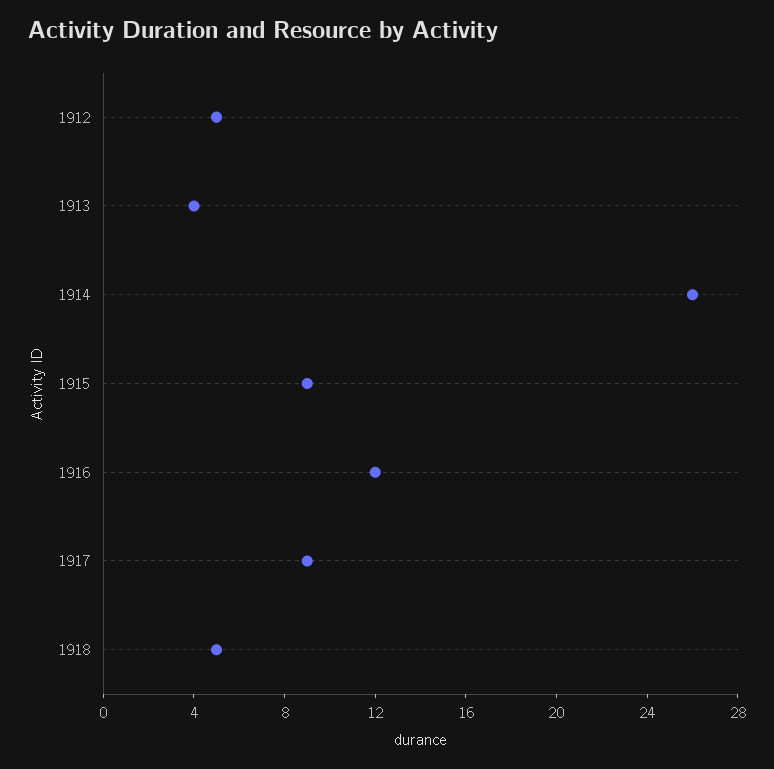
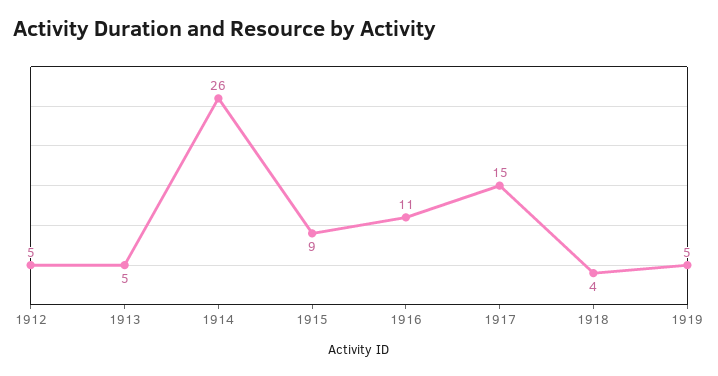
1913: 4 -> 5
1916: 12 -> 11
1917: 9 -> 15
1918: 5 -> 4
1919: none -> 5

